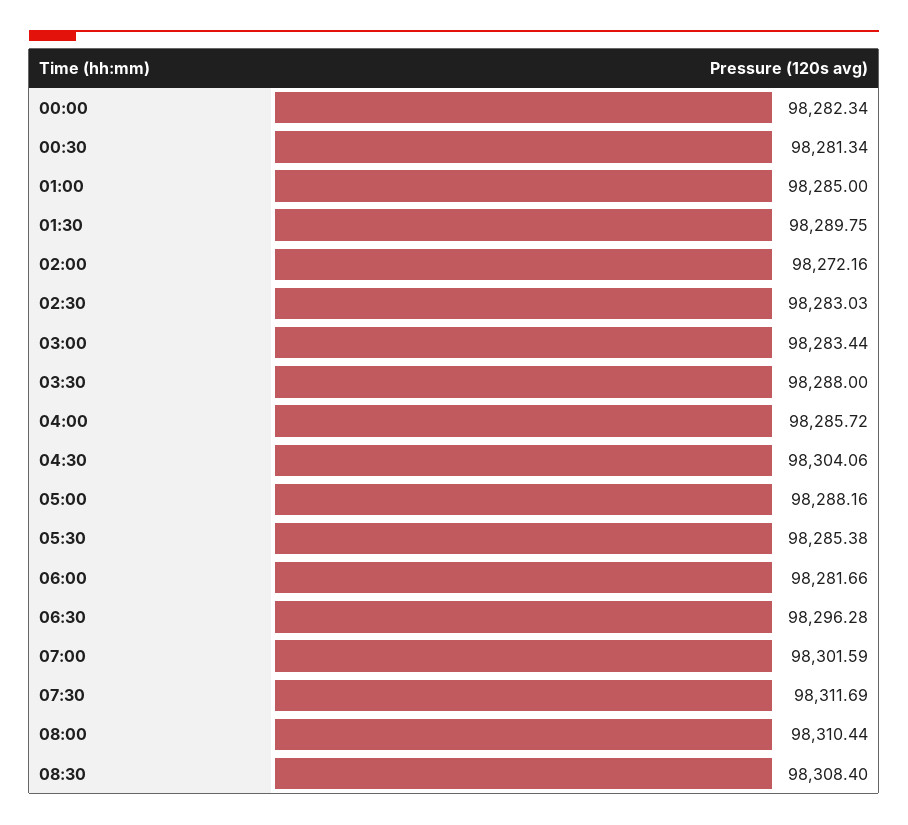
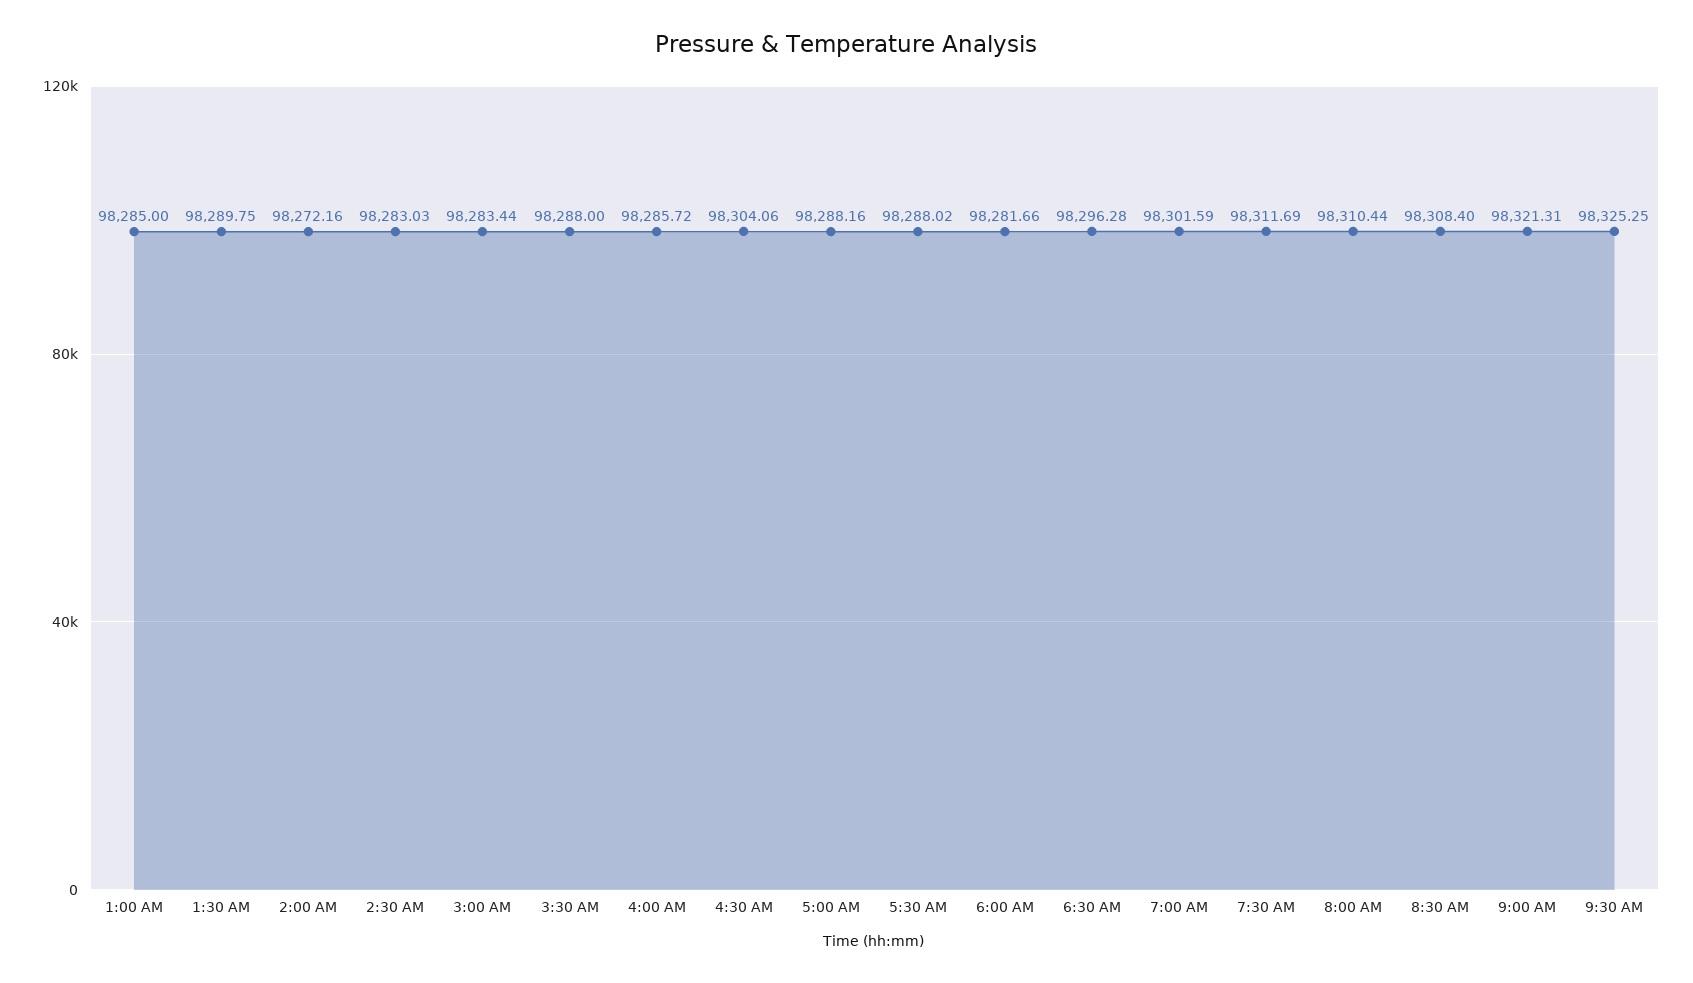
00:00: 98282.34 -> none
00:30: 98281.34 -> none
05:30: 98285.38 -> 98288.02
9:00 AM: none -> 98321.31
9:30 AM: none -> 98325.25

